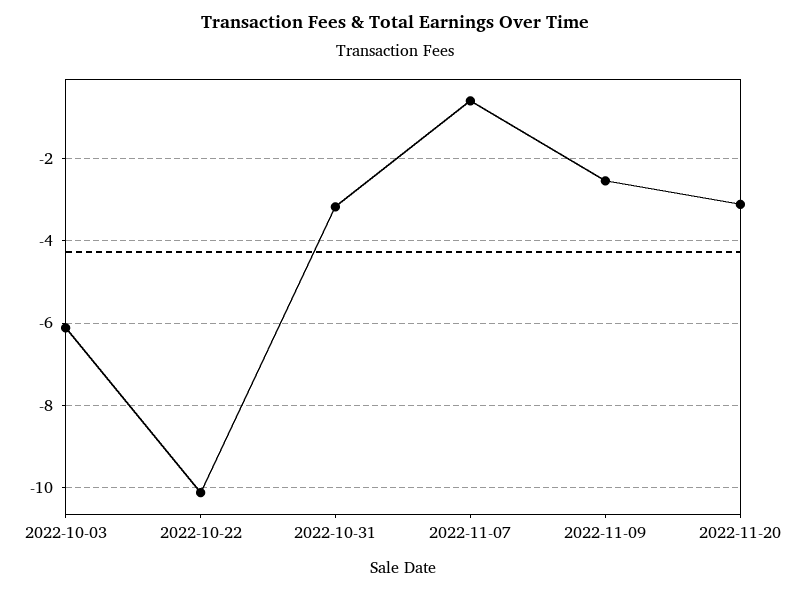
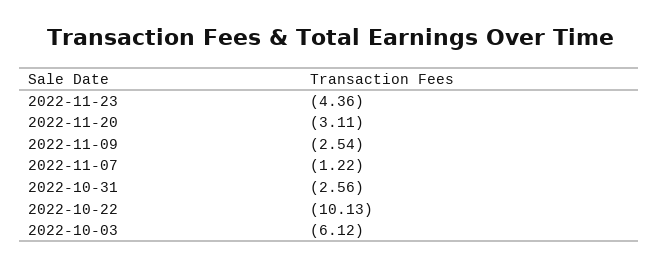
2022-10-31: -3.2 -> -2.56
2022-11-07: -0.6 -> -1.22
2022-11-23: none -> -4.36

